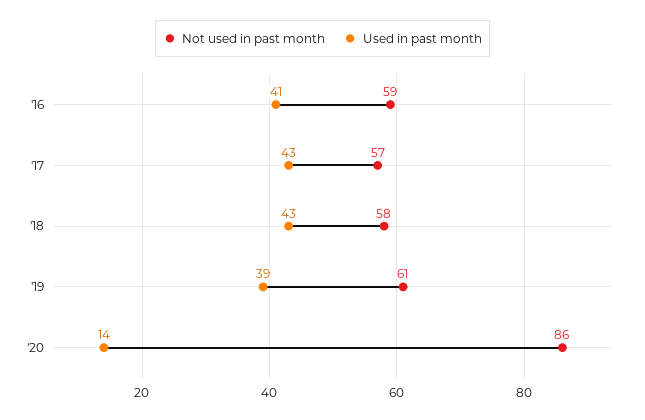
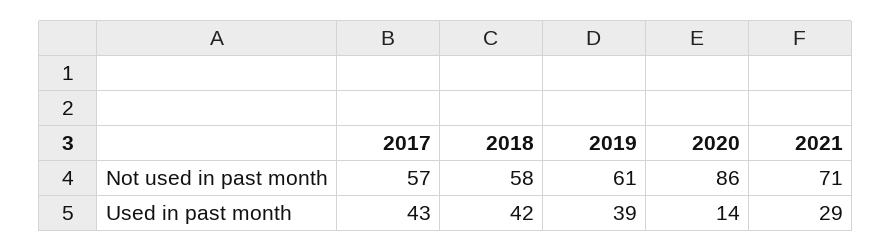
Not used in past month, '16: 59 -> none
Used in past month, '16: 41 -> none
Used in past month, '18: 43 -> 42
Not used in past month, 2021: none -> 71
Used in past month, 2021: none -> 29

